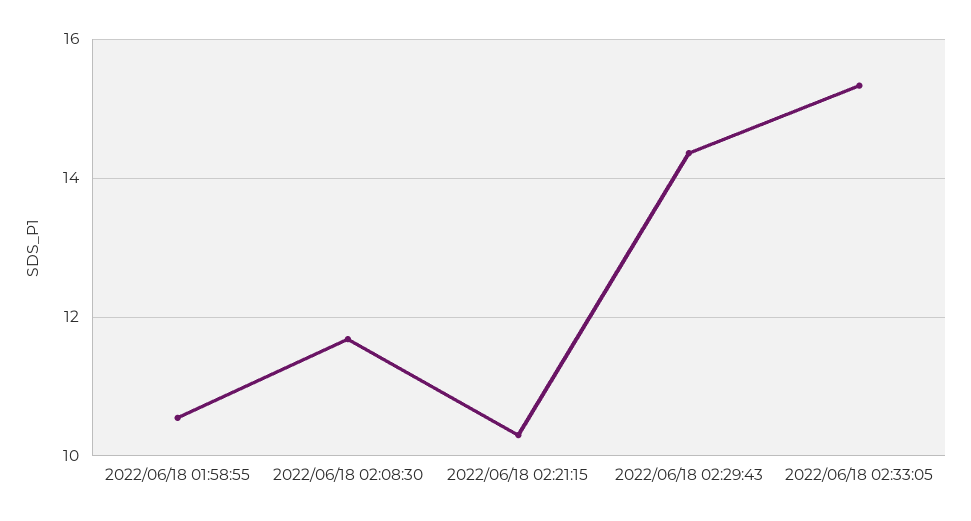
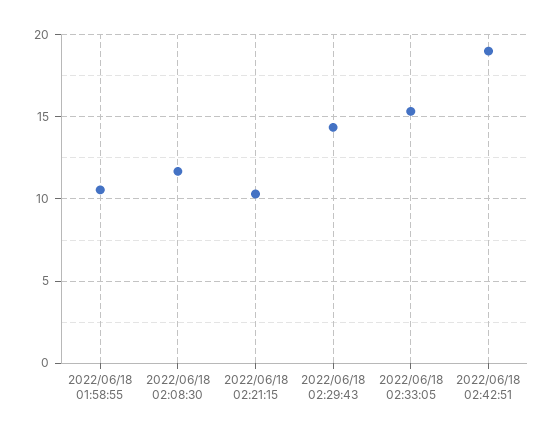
2022/06/18 02:42:51: none -> 19

